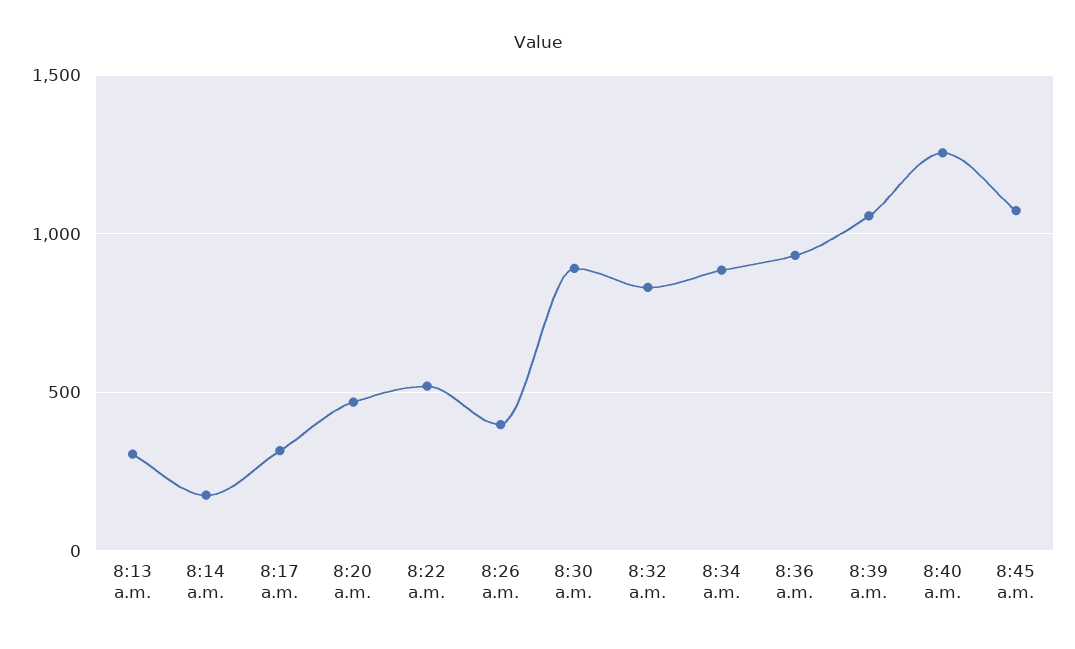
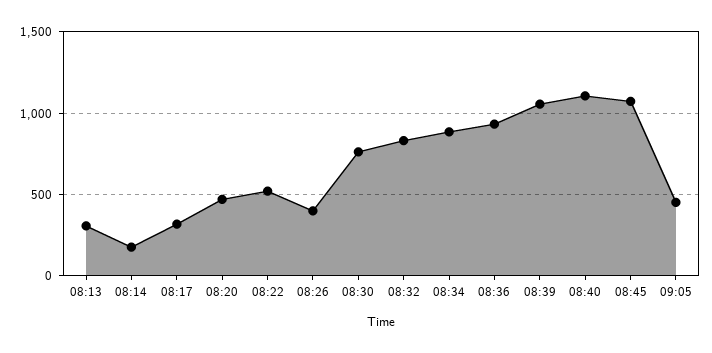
8:30 a.m.: 900 -> 750
8:40 a.m.: 1250 -> 1100
09:05: none -> 450

